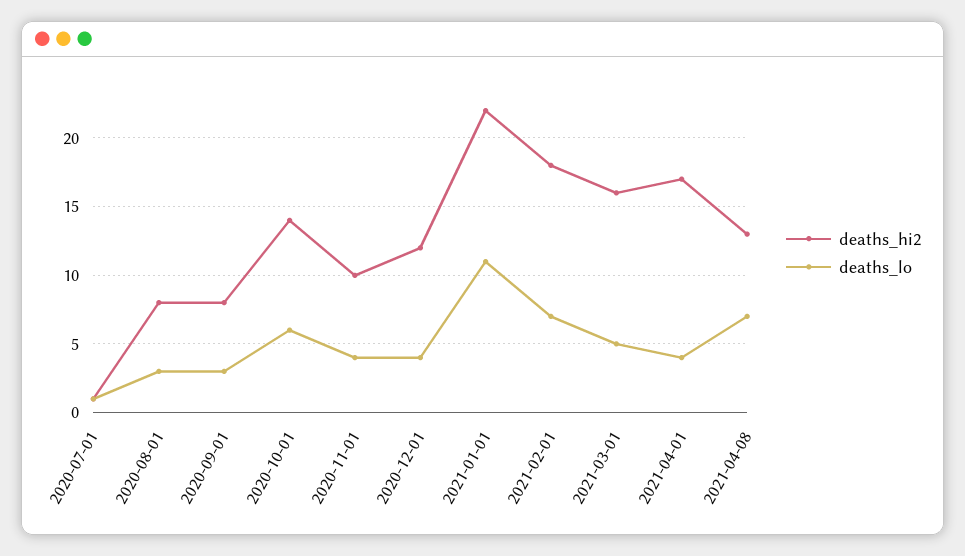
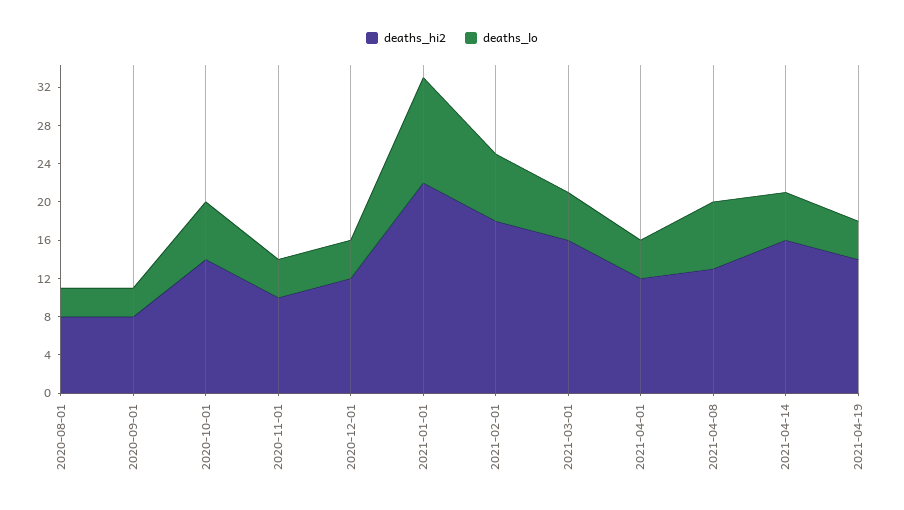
deaths_hi2, 2020-07-01: 1 -> none
deaths_lo, 2020-07-01: 1 -> none
deaths_hi2, 2021-04-01: 17 -> 12
deaths_hi2, 2021-04-14: none -> 16
deaths_lo, 2021-04-14: none -> 5
deaths_hi2, 2021-04-19: none -> 14
deaths_lo, 2021-04-19: none -> 4

